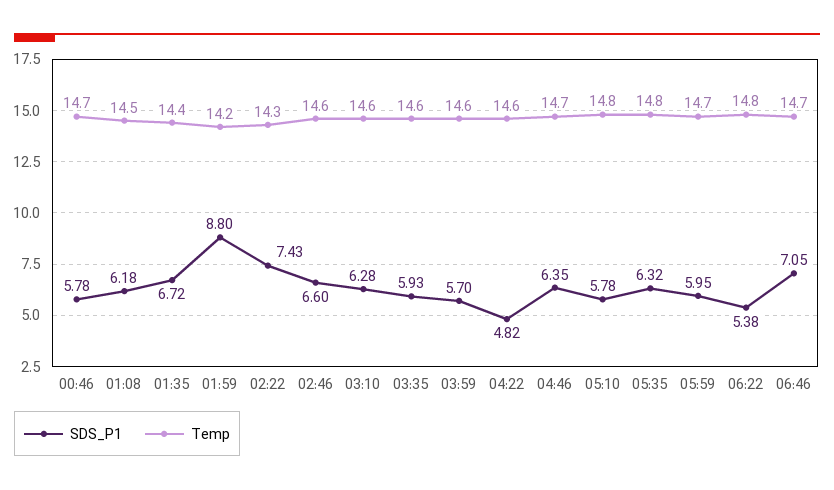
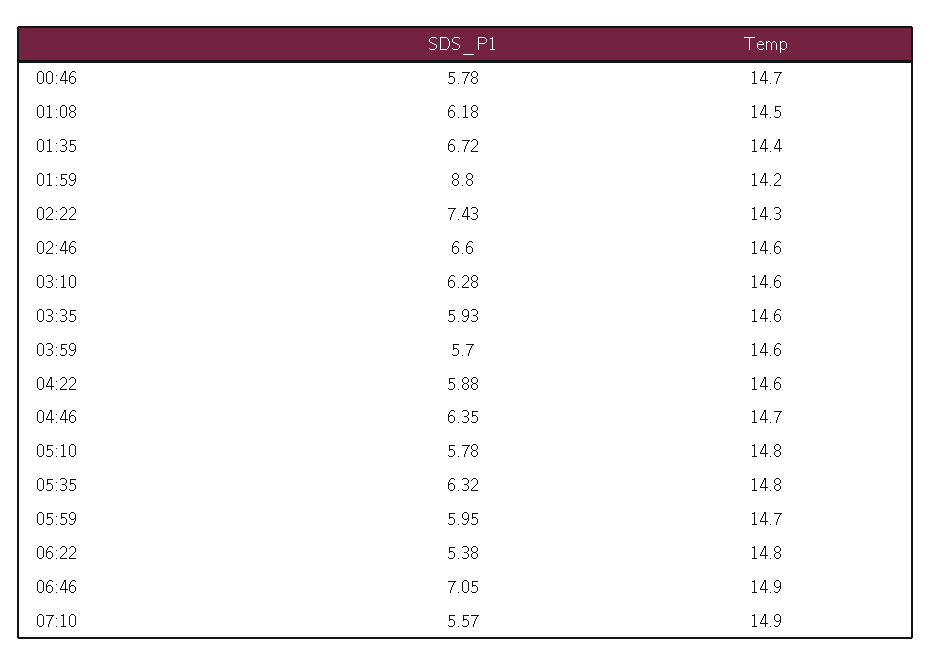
SDS_P1, 04:22: 4.82 -> 5.88
Temp, 06:46: 14.7 -> 14.9
SDS_P1, 07:10: none -> 5.57
Temp, 07:10: none -> 14.9

